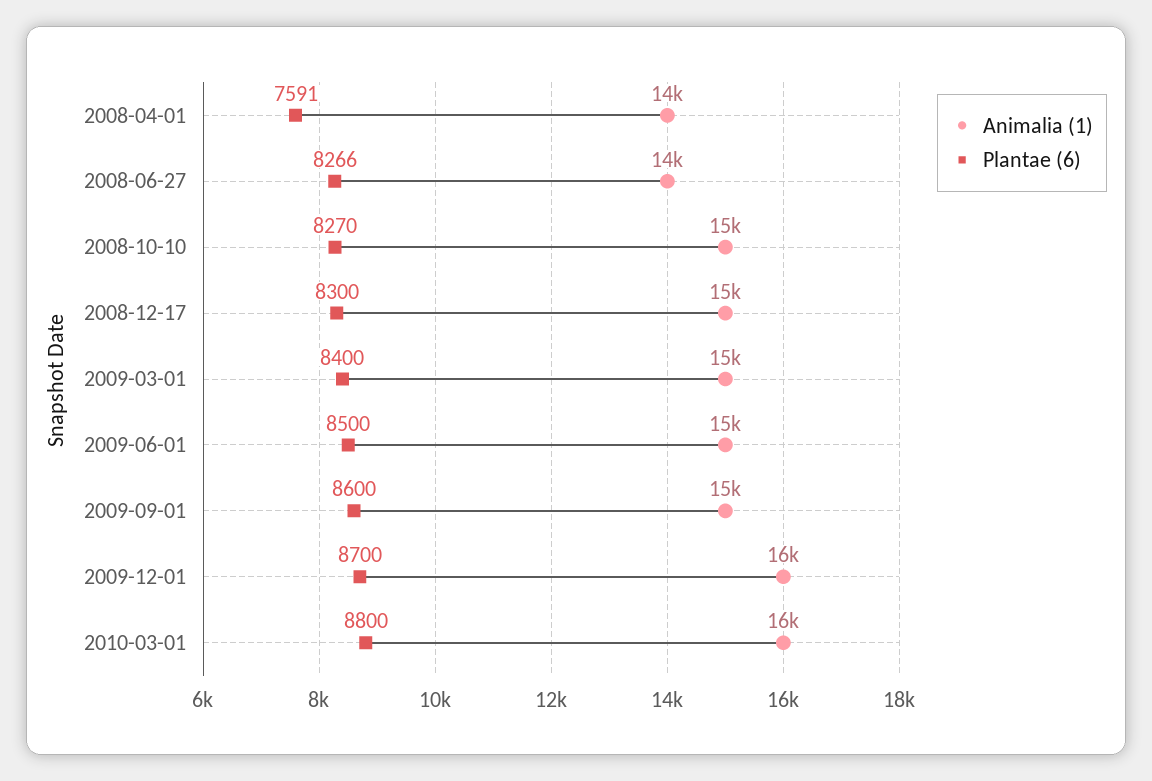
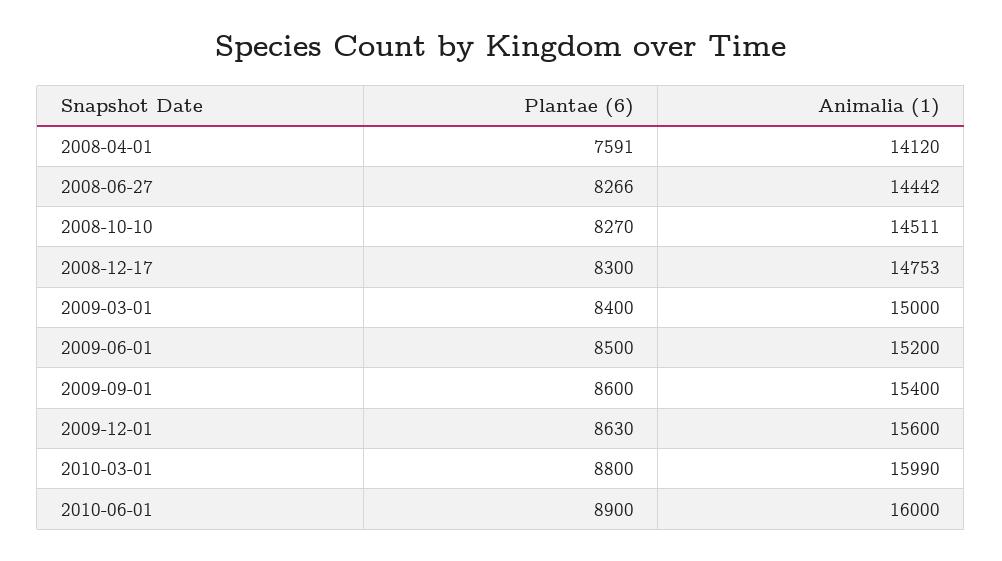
Plantae (6), 2009-12-01: 8700 -> 8630
Plantae (6), 2010-06-01: none -> 8900
Animalia (1), 2010-06-01: none -> 16000

